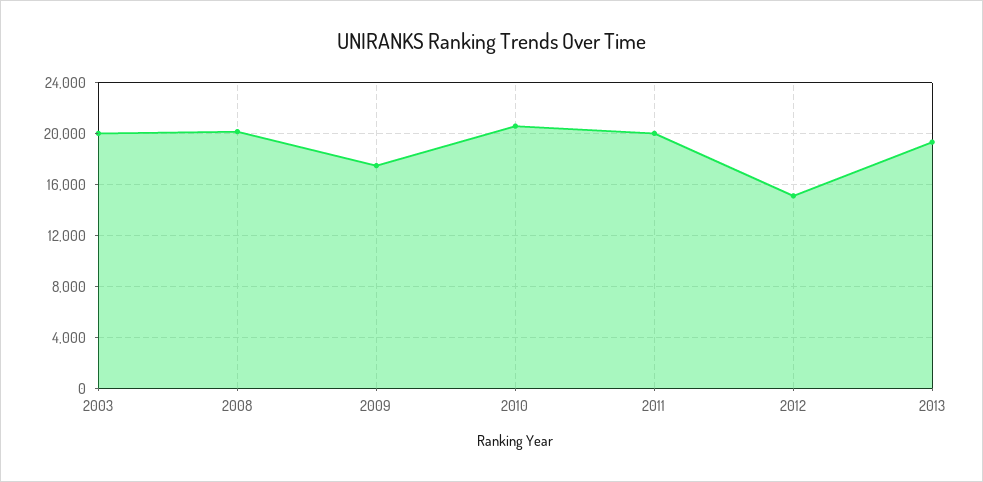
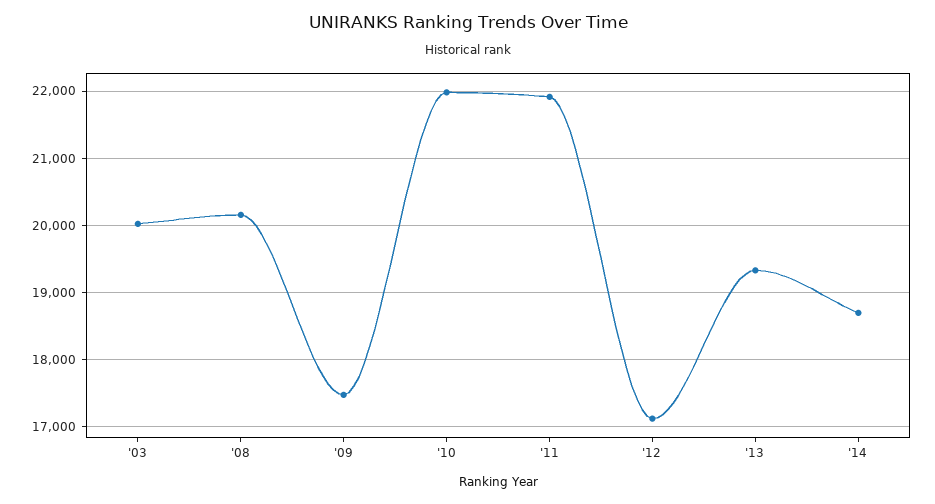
2010: 20500 -> 22000
2011: 20000 -> 21900
2012: 15000 -> 17100
'14: none -> 18700

